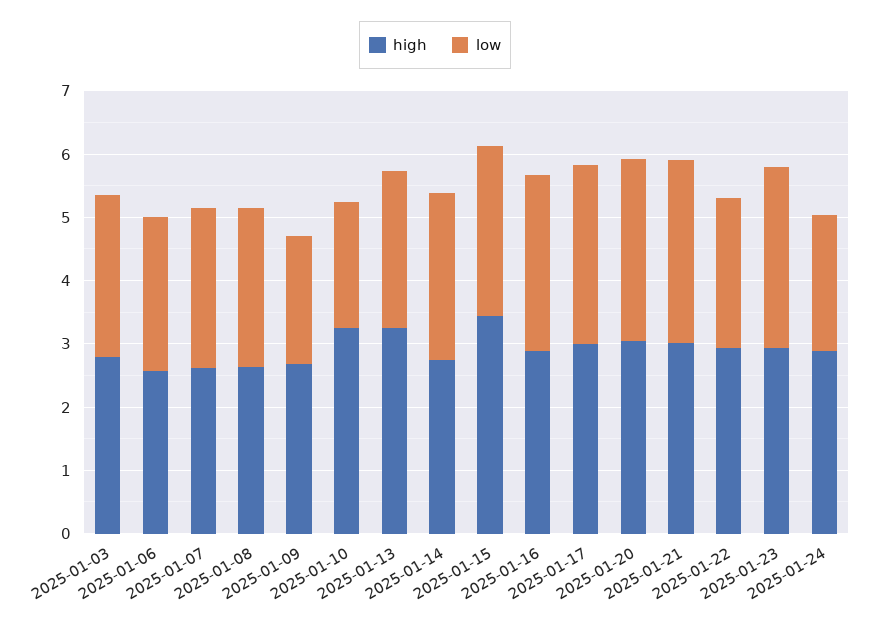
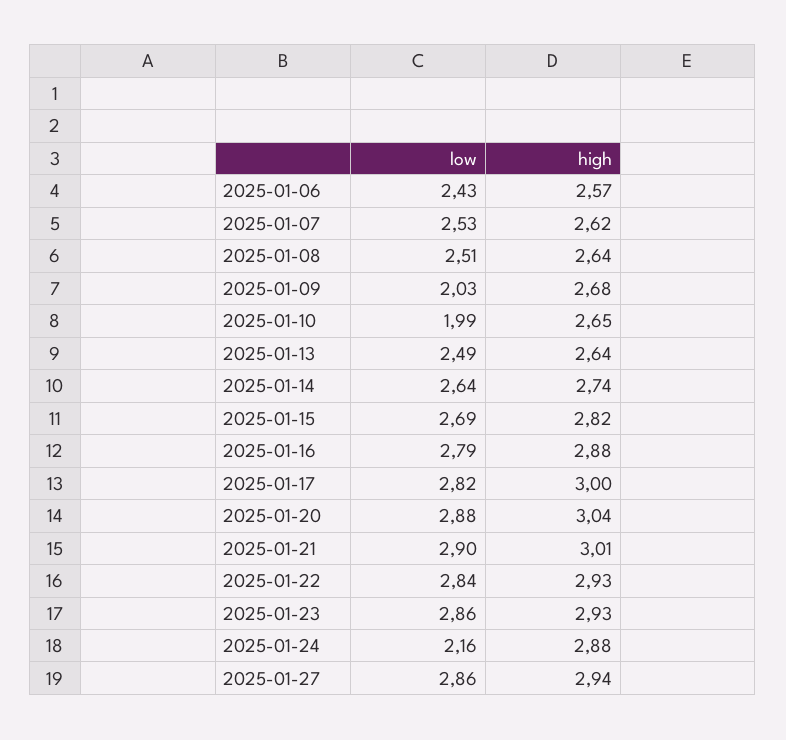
high, 2025-01-03: 2.8 -> none
low, 2025-01-03: 2.6 -> none
high, 2025-01-10: 3.2 -> 2.65
high, 2025-01-13: 3.2 -> 2.64
high, 2025-01-15: 3.4 -> 2.82
low, 2025-01-22: 2.4 -> 2.84
low, 2025-01-27: none -> 2.86
high, 2025-01-27: none -> 2.94

